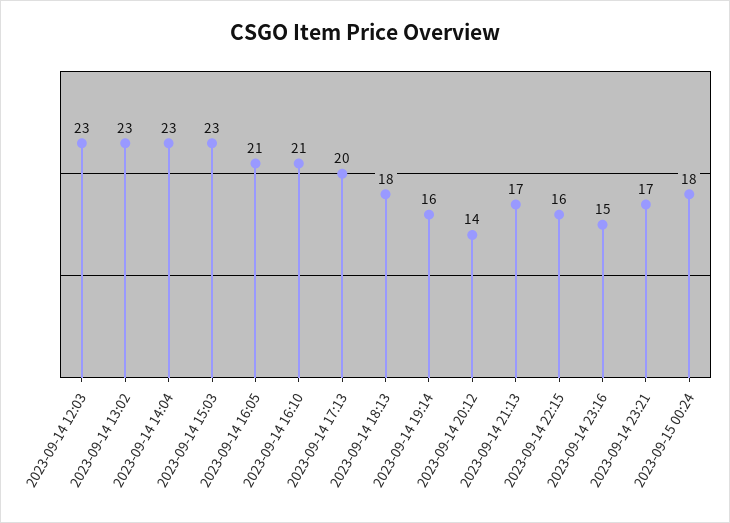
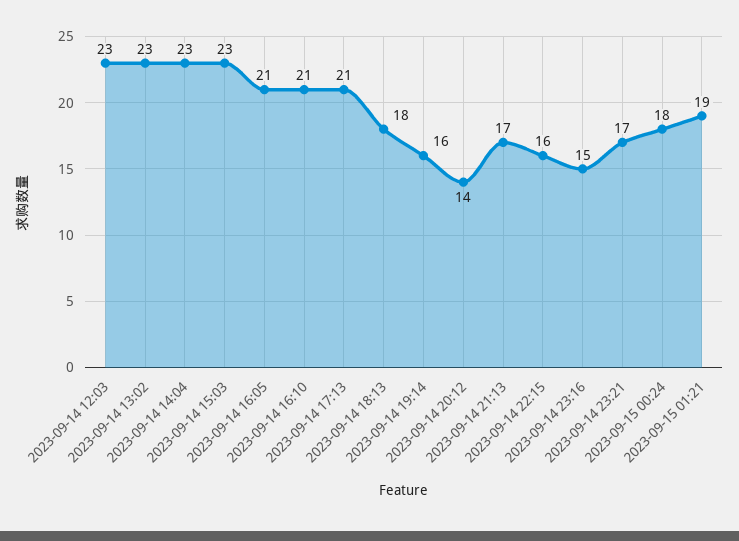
2023-09-14 17:13: 20 -> 21
2023-09-15 01:21: none -> 19

